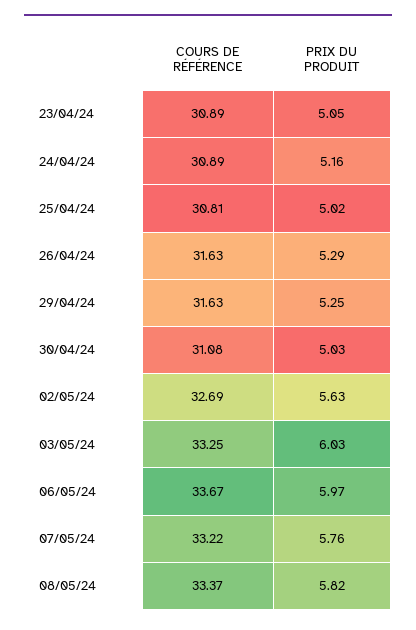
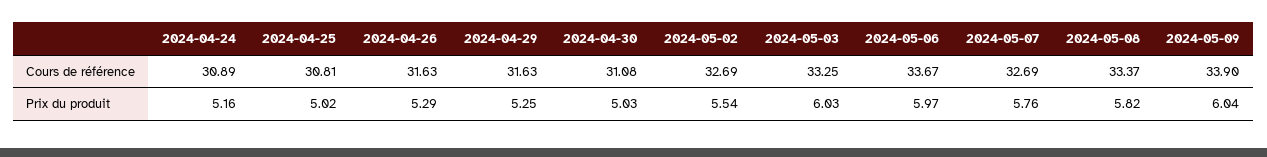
COURS DE RÉFÉRENCE, 23/04/24: 30.89 -> none
PRIX DU PRODUIT, 23/04/24: 5.05 -> none
PRIX DU PRODUIT, 02/05/24: 5.63 -> 5.54
COURS DE RÉFÉRENCE, 07/05/24: 33.22 -> 32.69
COURS DE RÉFÉRENCE, 2024-05-09: none -> 33.9
PRIX DU PRODUIT, 2024-05-09: none -> 6.04

